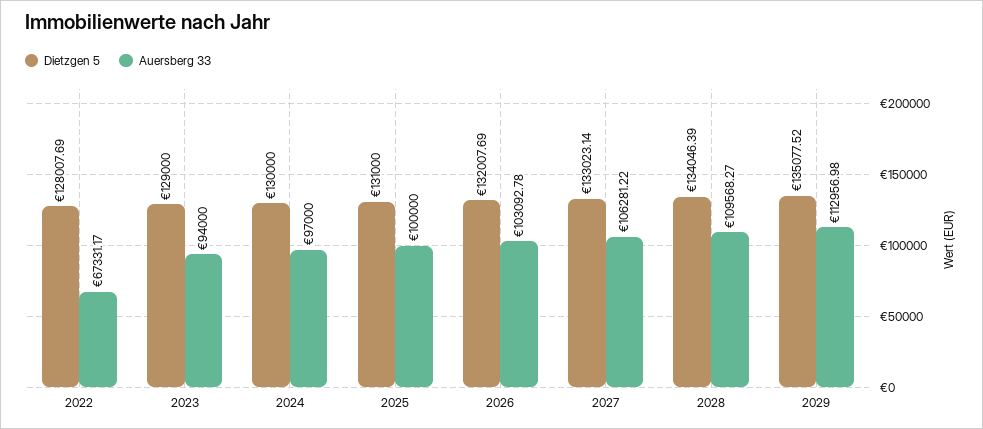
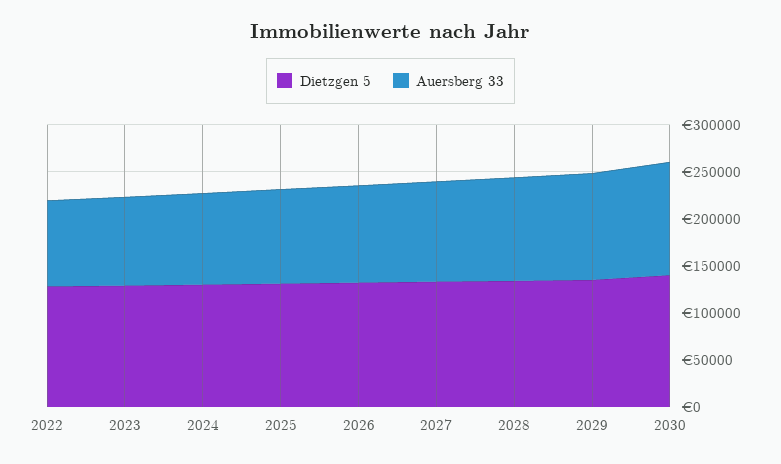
Auersberg 33, 2022: 67331.17 -> 90000
Dietzgen 5, 2030: none -> 140000
Auersberg 33, 2030: none -> 120000

